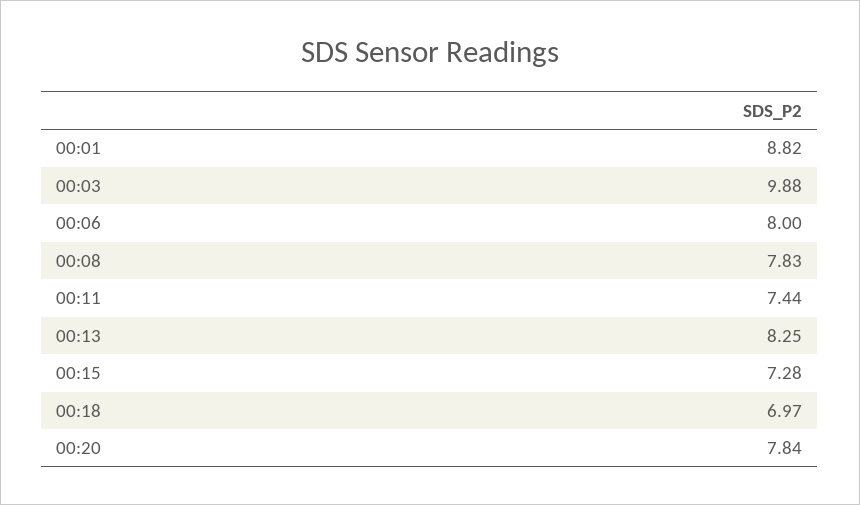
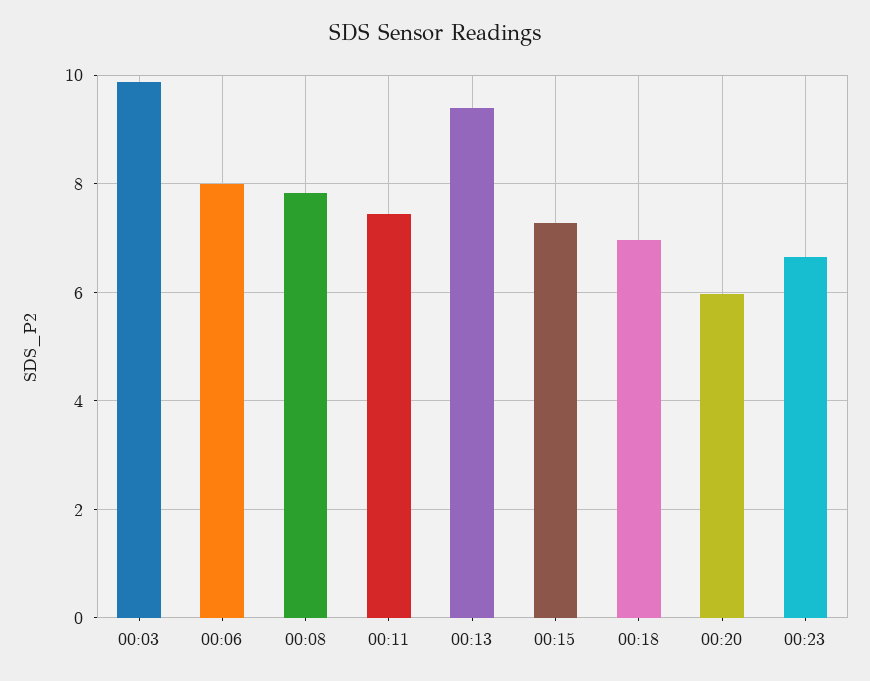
00:01: 8.82 -> none
00:13: 8.25 -> 9.4
00:20: 7.84 -> 6
00:23: none -> 6.6

